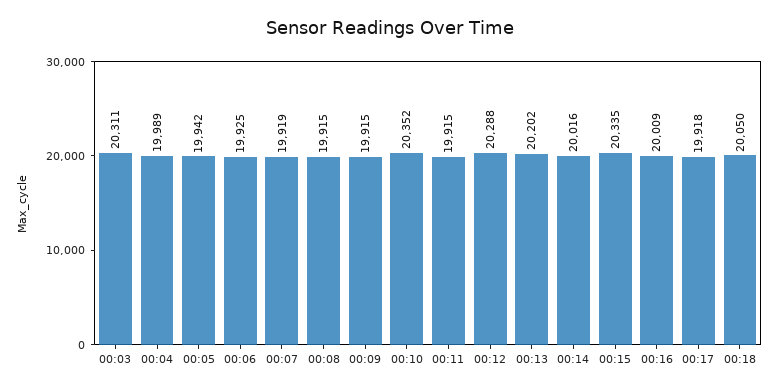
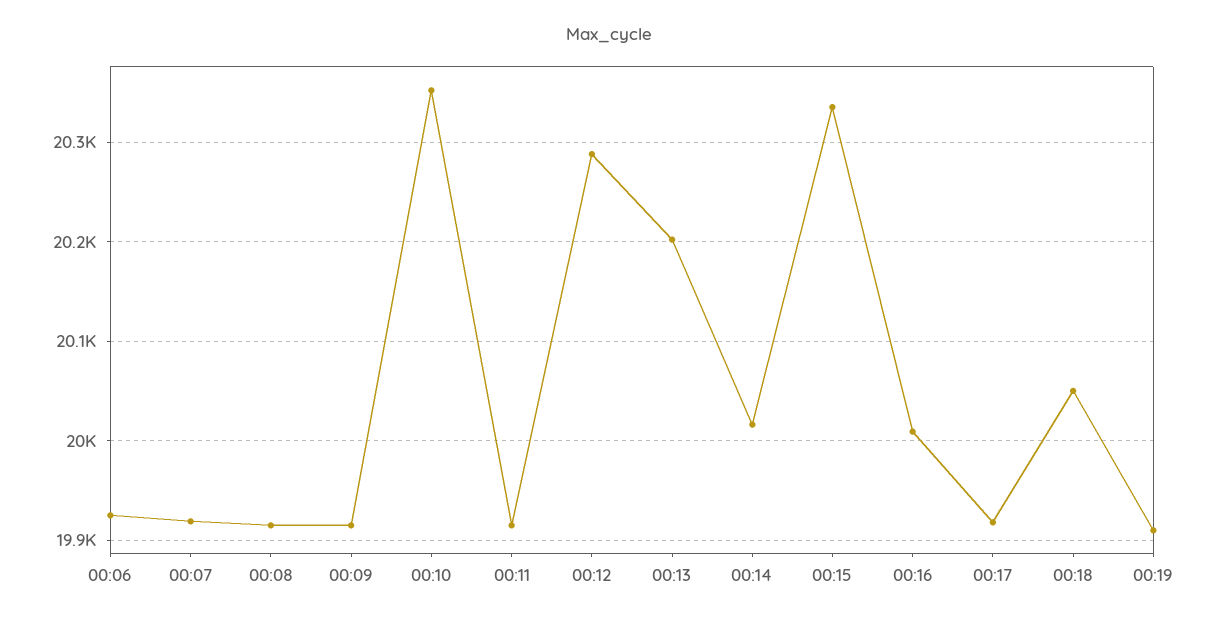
00:03: 20311 -> none
00:04: 19989 -> none
00:05: 19942 -> none
00:19: none -> 19910

